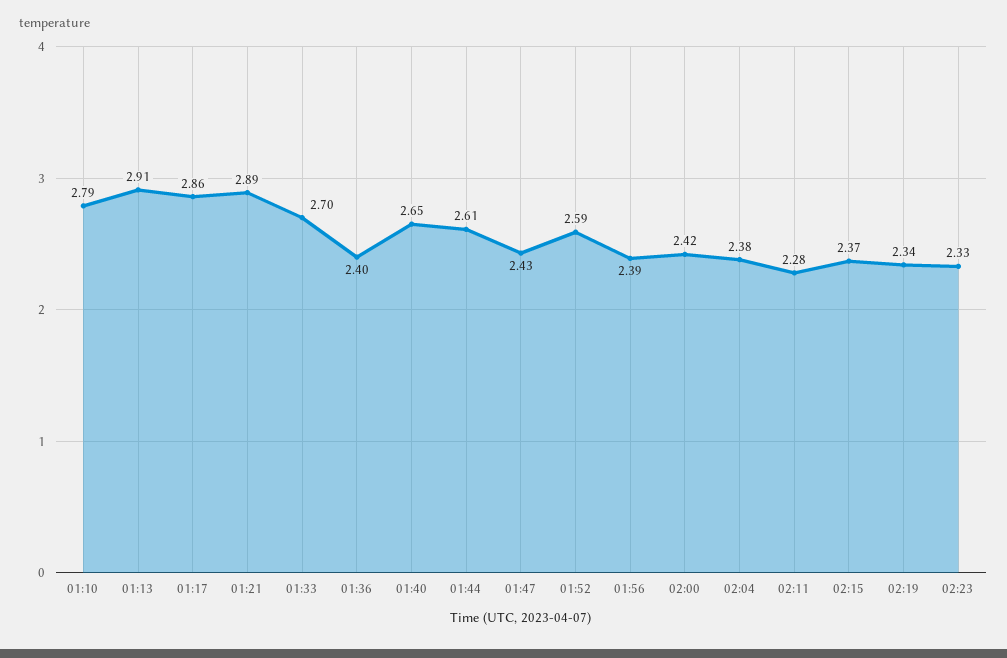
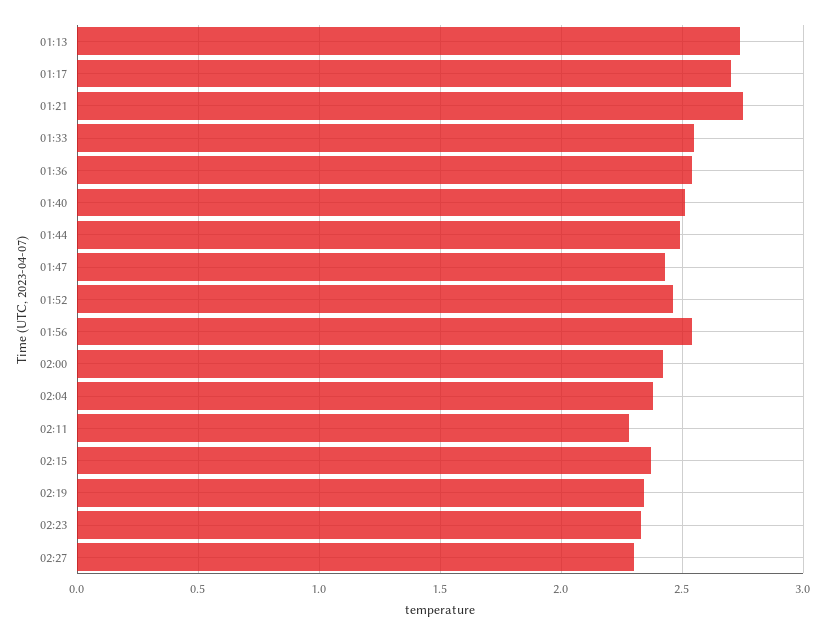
01:10: 2.79 -> none
01:13: 2.91 -> 2.75
01:17: 2.86 -> 2.7
01:21: 2.89 -> 2.75
01:33: 2.7 -> 2.55
01:36: 2.4 -> 2.55
01:40: 2.65 -> 2.5
01:44: 2.61 -> 2.5
01:52: 2.59 -> 2.45
01:56: 2.39 -> 2.55
02:27: none -> 2.3

